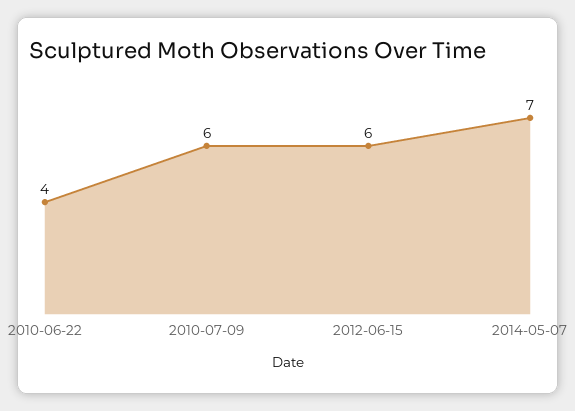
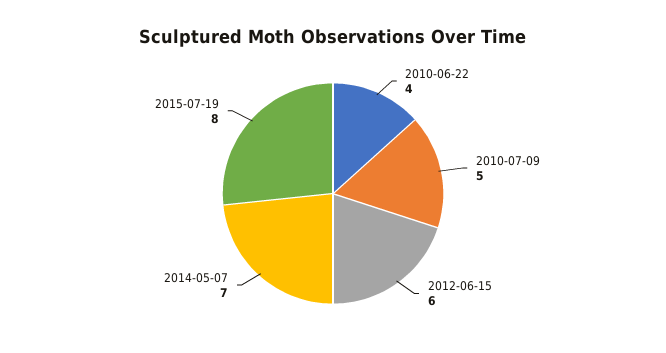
2010-07-09: 6 -> 5
2015-07-19: none -> 8

